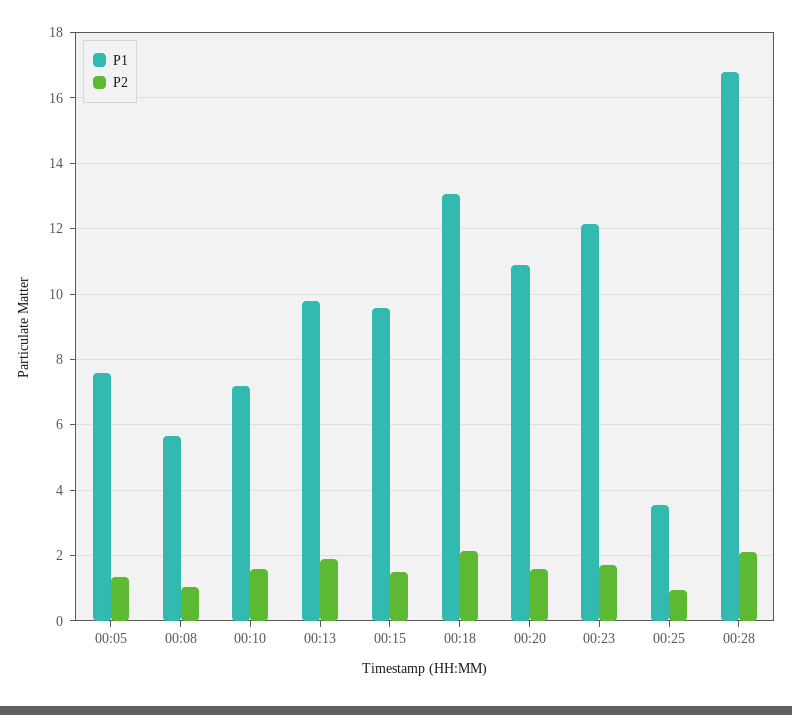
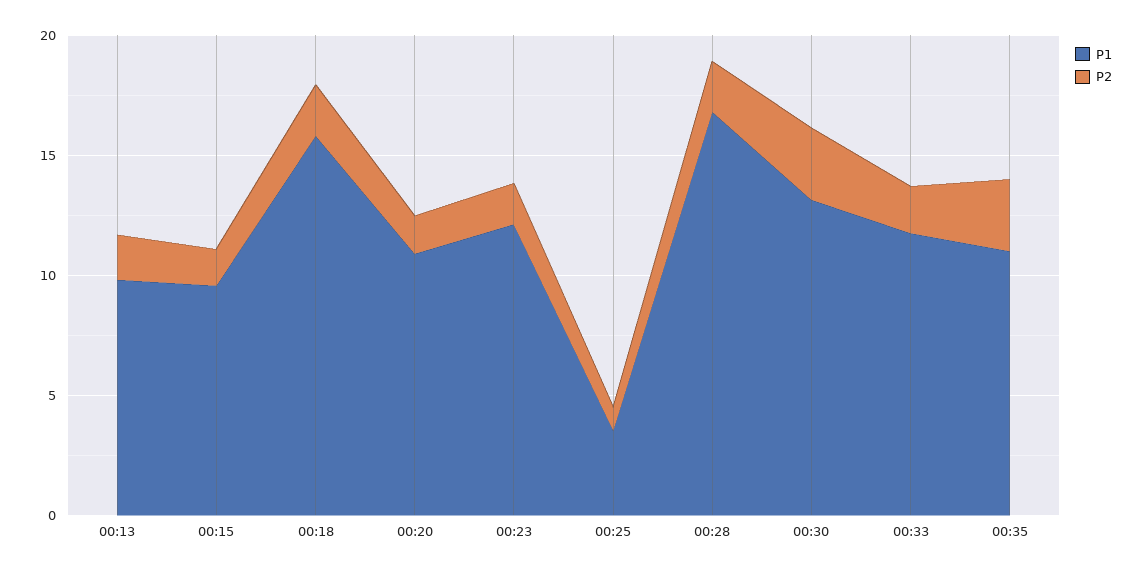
P1, 00:05: 7.6 -> none
P2, 00:05: 1.4 -> none
P1, 00:08: 5.6 -> none
P2, 00:08: 1 -> none
P1, 00:10: 7.2 -> none
P2, 00:10: 1.6 -> none
P1, 00:18: 13 -> 16
P1, 00:30: none -> 13
P2, 00:30: none -> 3
P1, 00:33: none -> 12
P2, 00:33: none -> 2
P1, 00:35: none -> 11
P2, 00:35: none -> 3

